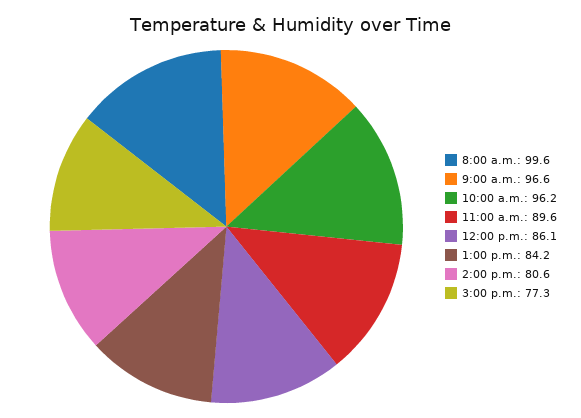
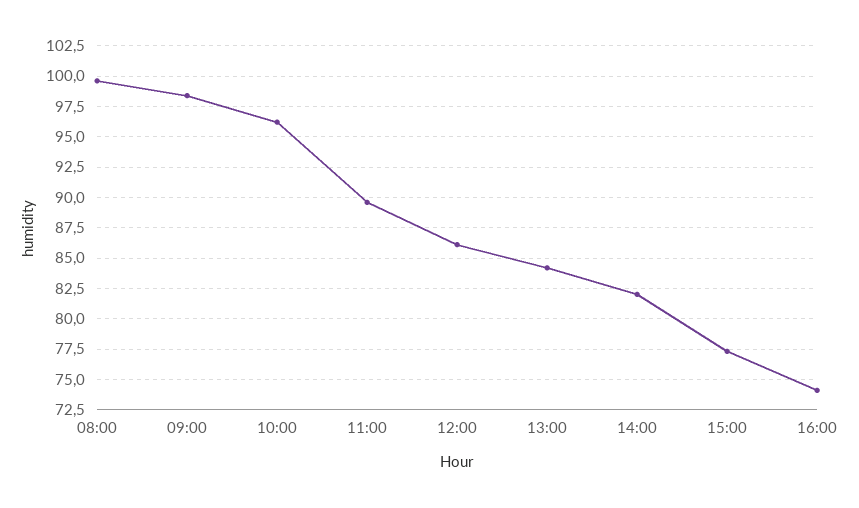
9:00 a.m.: 96.6 -> 98.5
2:00 p.m.: 80.6 -> 82
16:00: none -> 74

